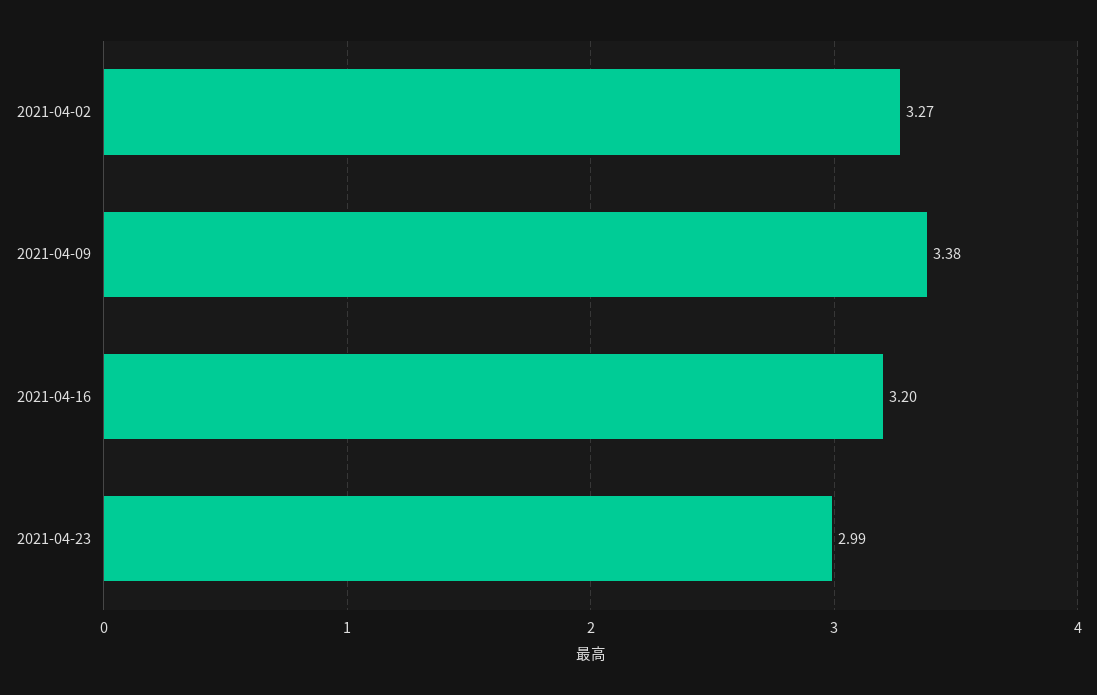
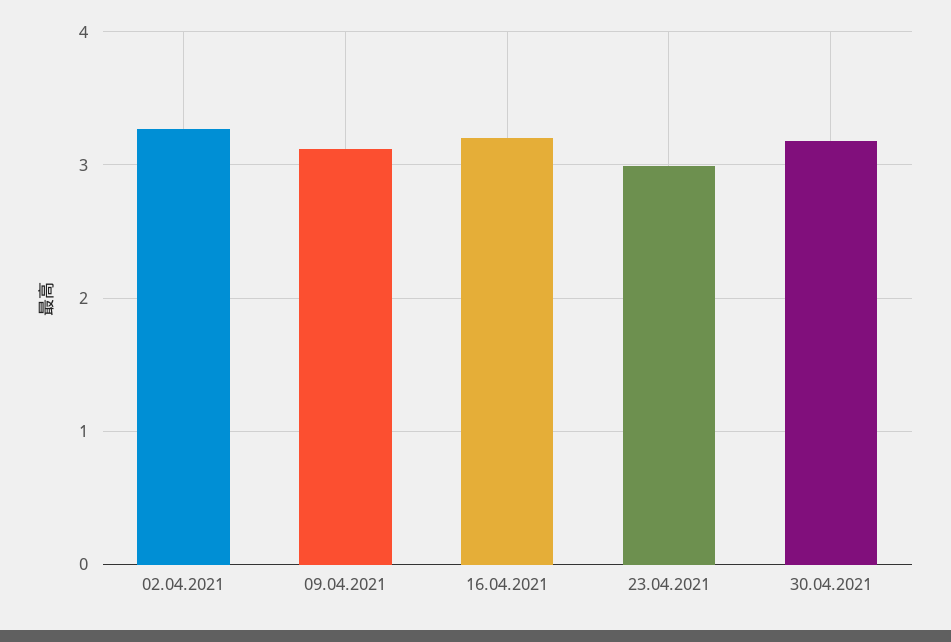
2021-04-09: 3.38 -> 3.1
30.04.2021: none -> 3.2

